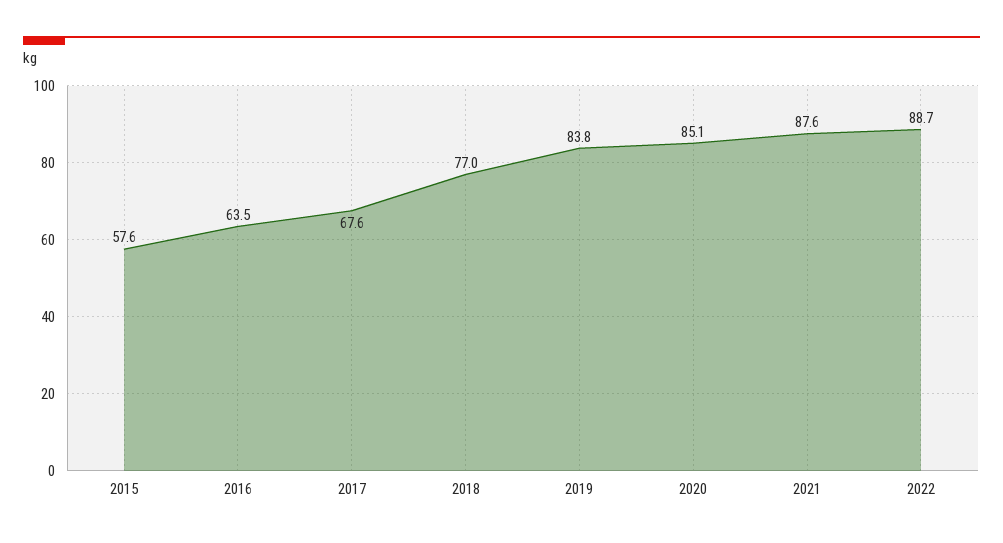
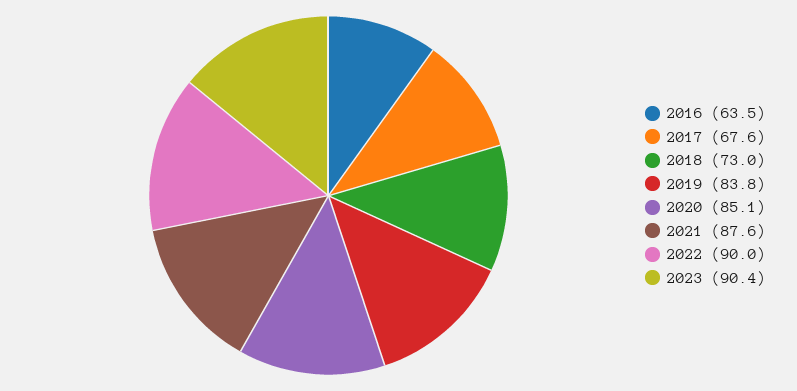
2015: 57.6 -> none
2018: 77 -> 73
2022: 88.7 -> 90
2023: none -> 90.4

